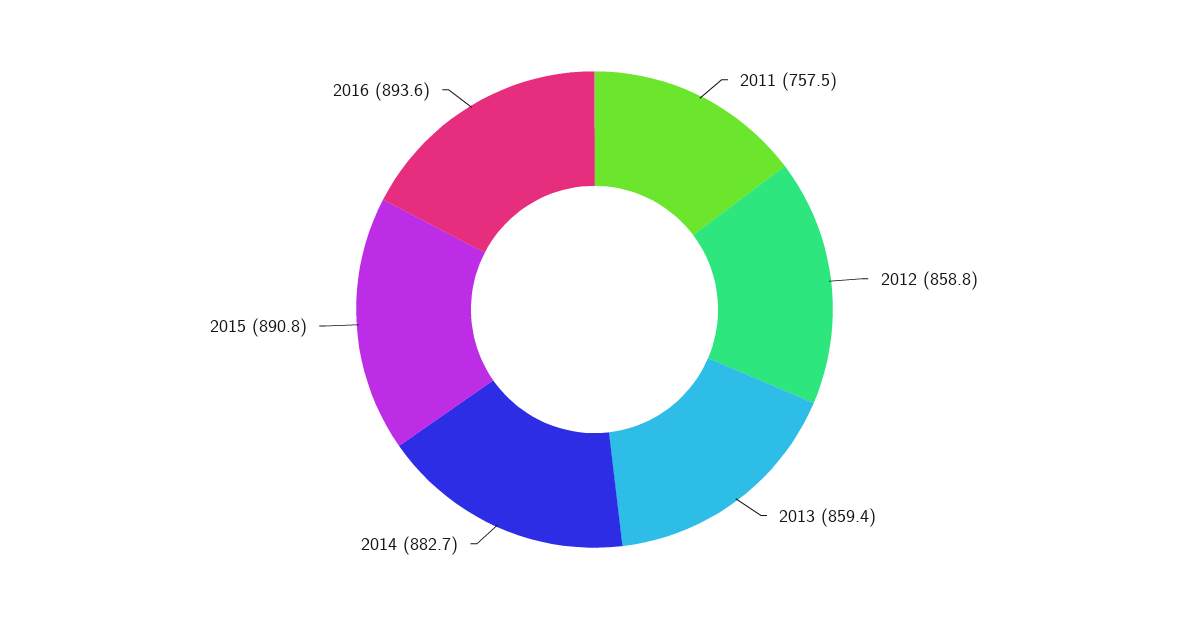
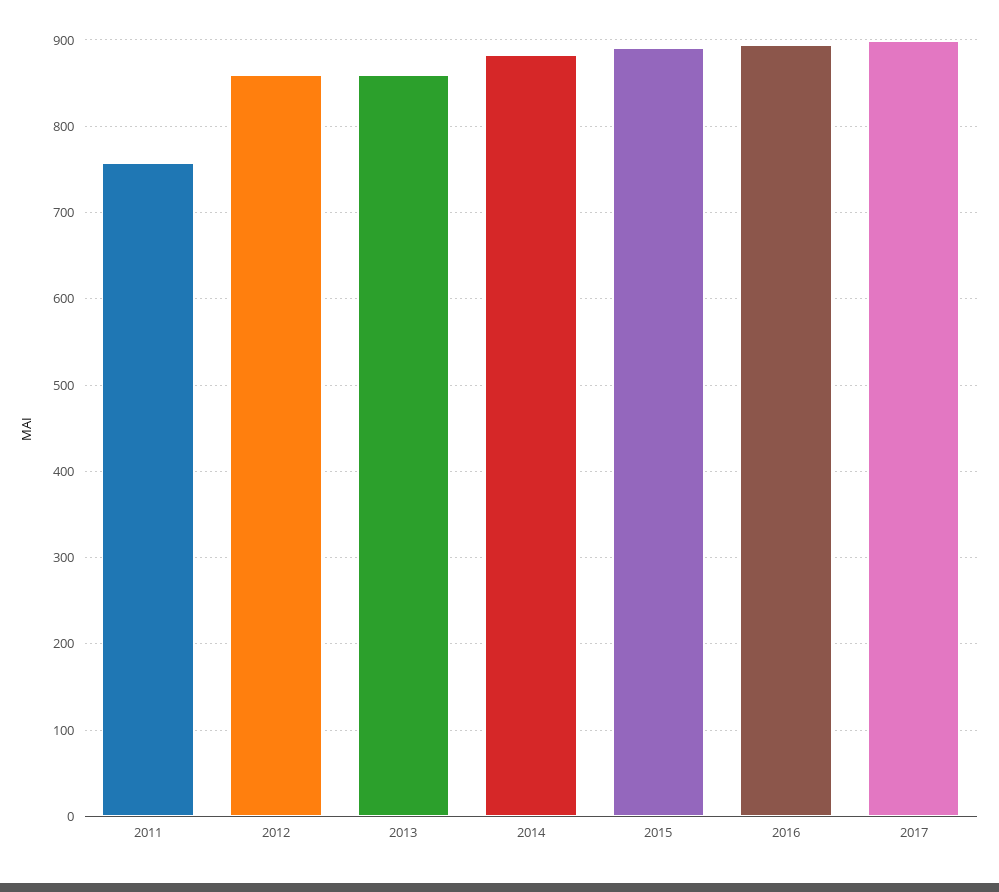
2017: none -> 900

